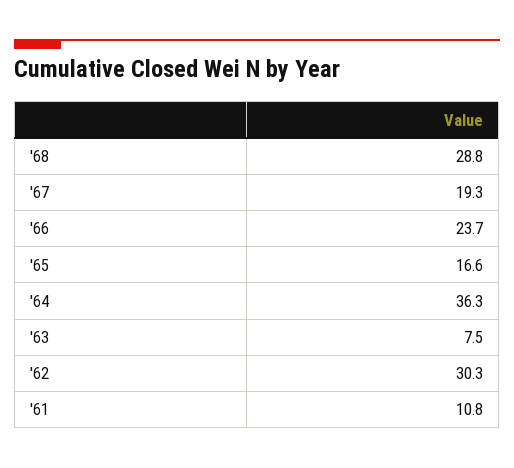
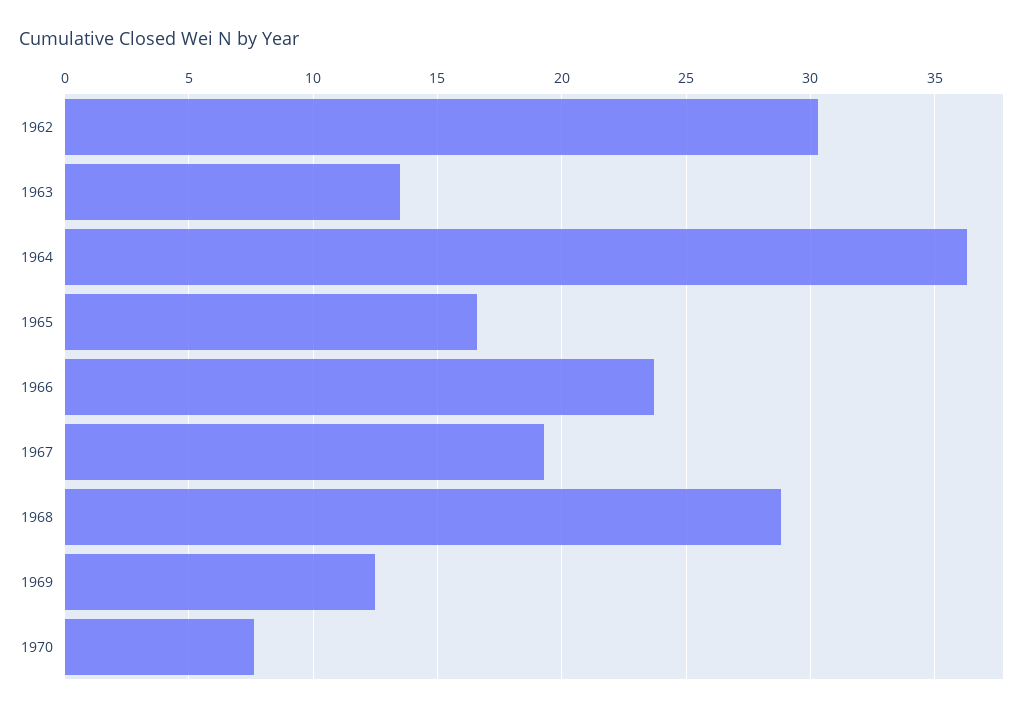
'63: 7.5 -> 13.5
'61: 10.8 -> none
1969: none -> 12.5
1970: none -> 7.5

